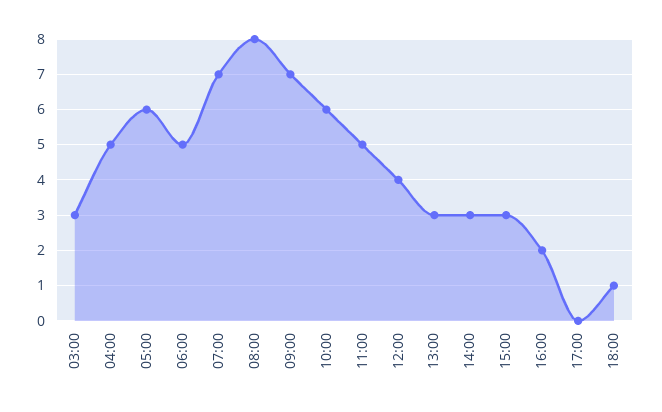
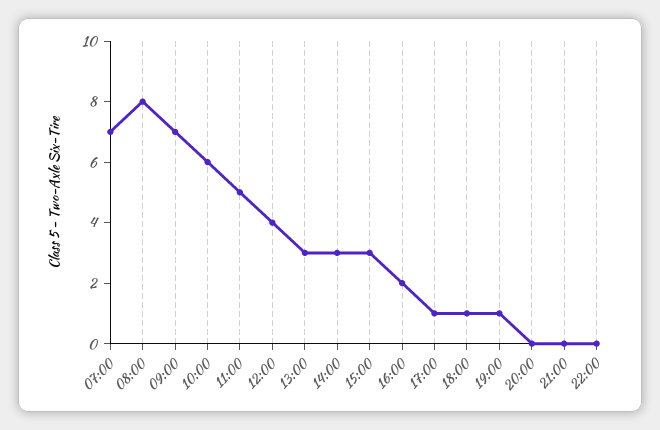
03:00: 3 -> none
04:00: 5 -> none
05:00: 6 -> none
06:00: 5 -> none
17:00: 0 -> 1
19:00: none -> 1
20:00: none -> 0
21:00: none -> 0
22:00: none -> 0

